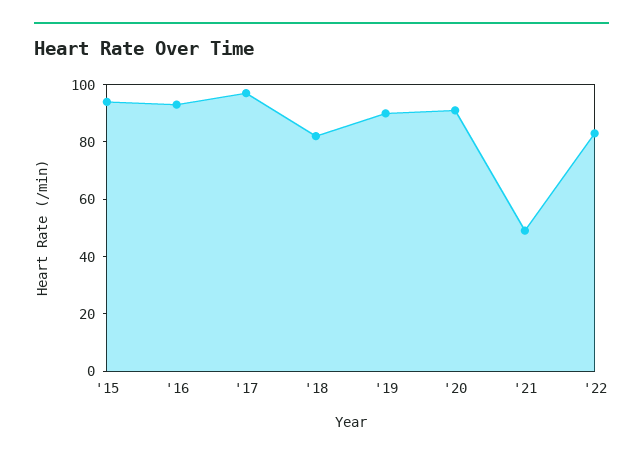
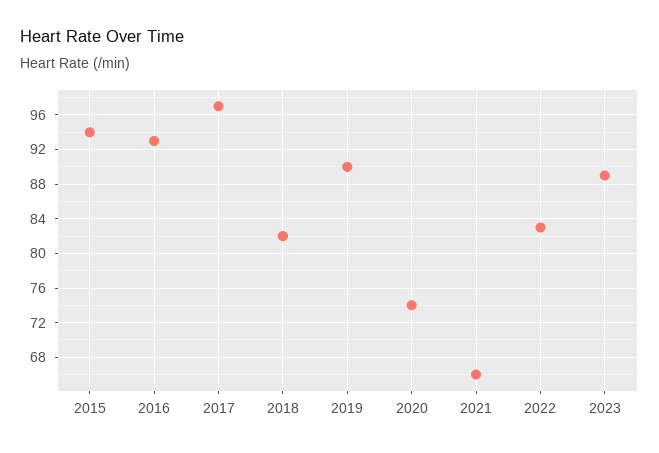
'20: 90 -> 74
'21: 50 -> 66
2023: none -> 89

